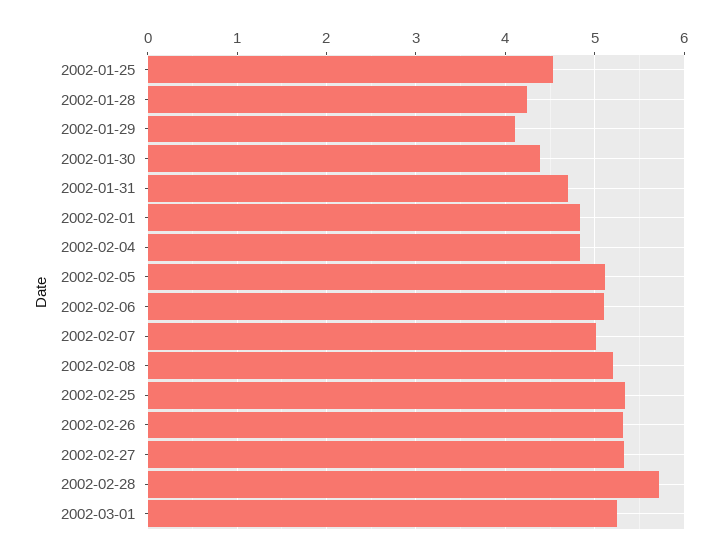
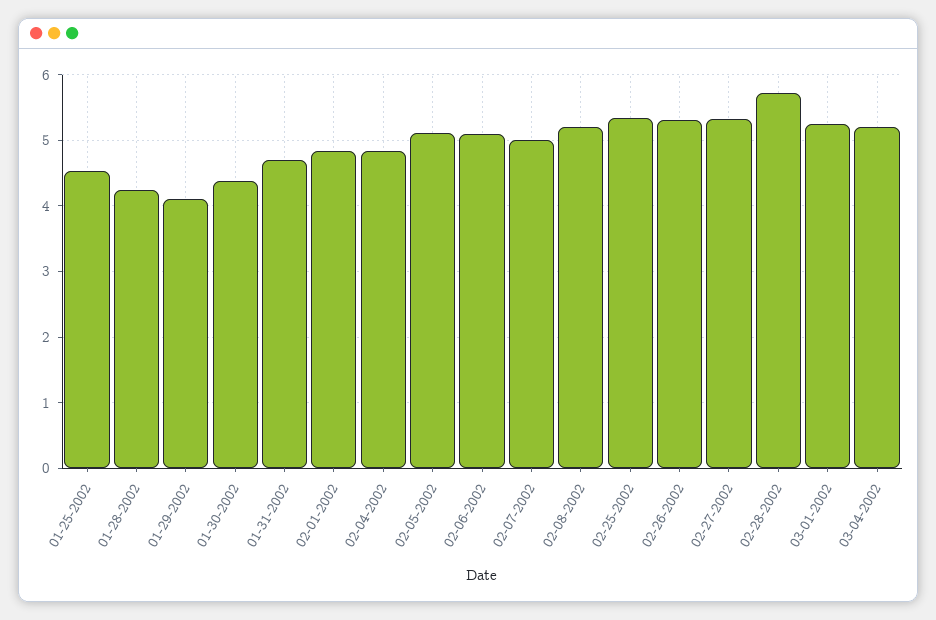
03-04-2002: none -> 5.2

